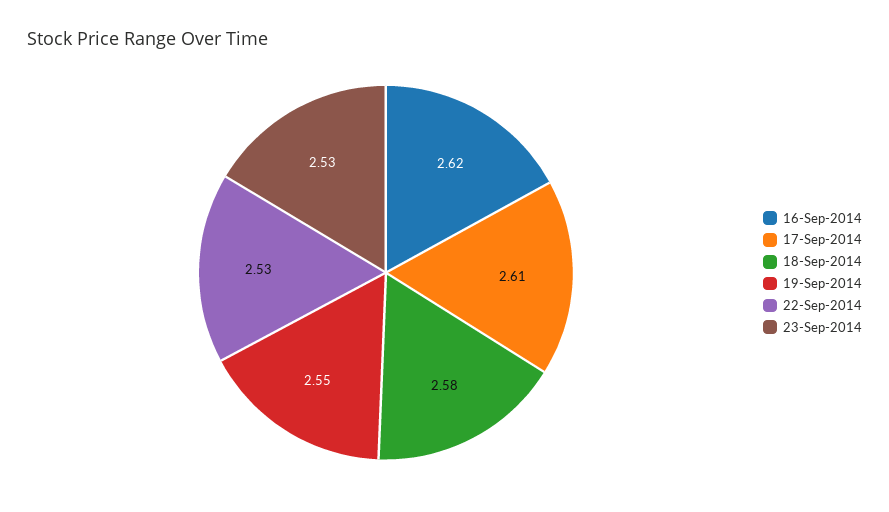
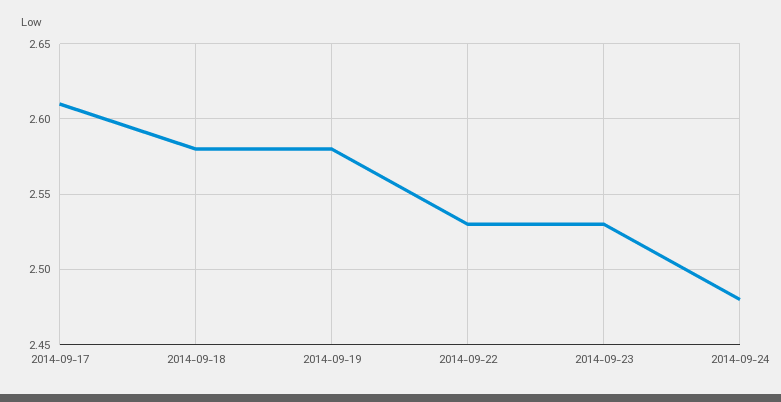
16-Sep-2014: 2.62 -> none
19-Sep-2014: 2.55 -> 2.58
2014-09-24: none -> 2.48

